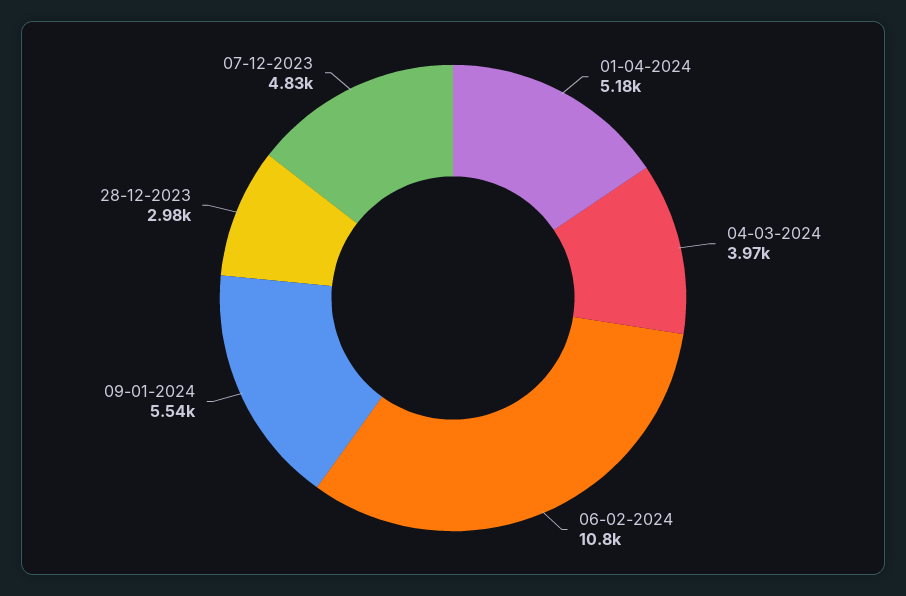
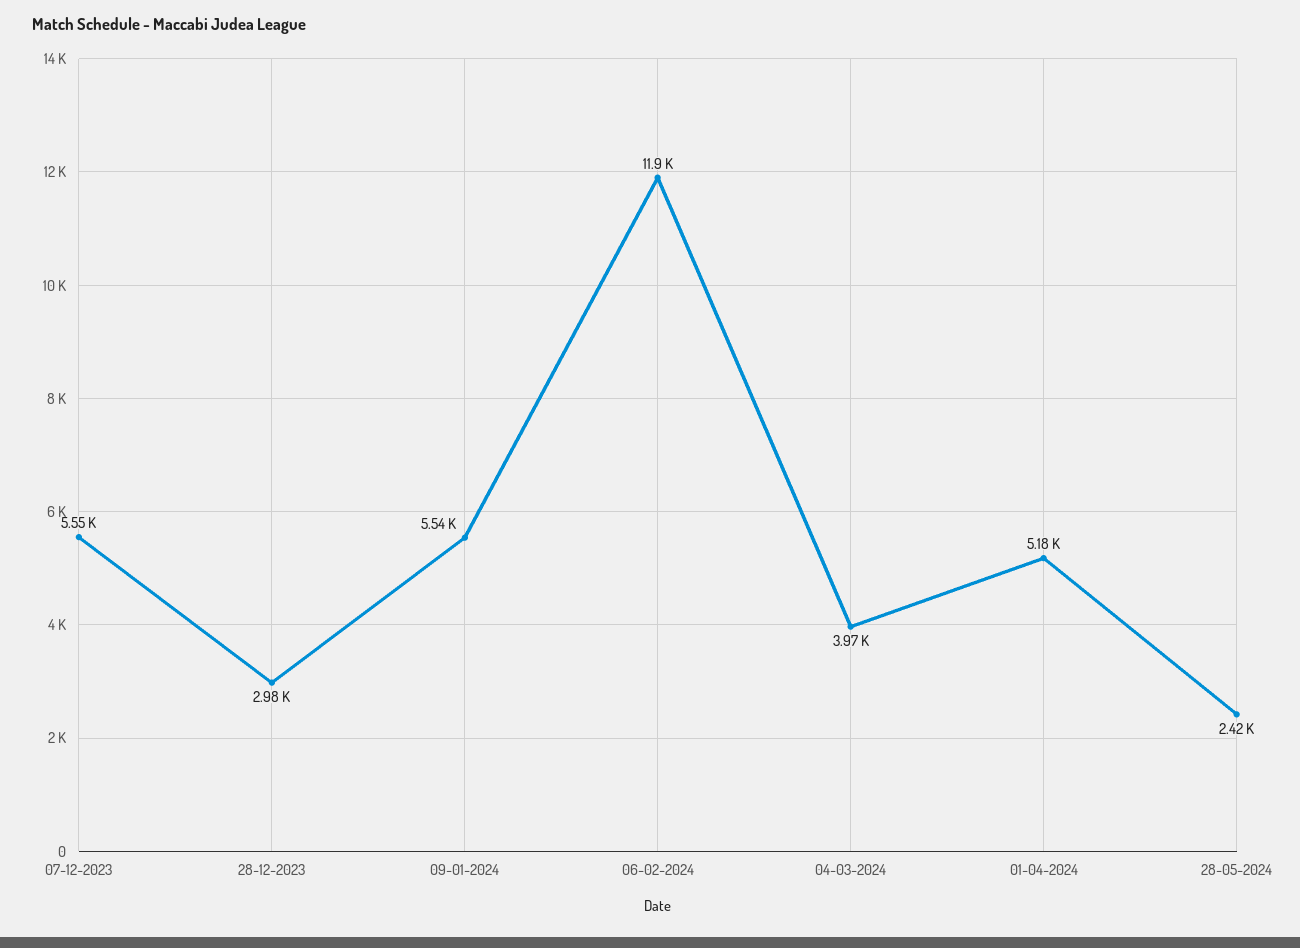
06-02-2024: 10800 -> 11900
07-12-2023: 4830 -> 5550
28-05-2024: none -> 2420

